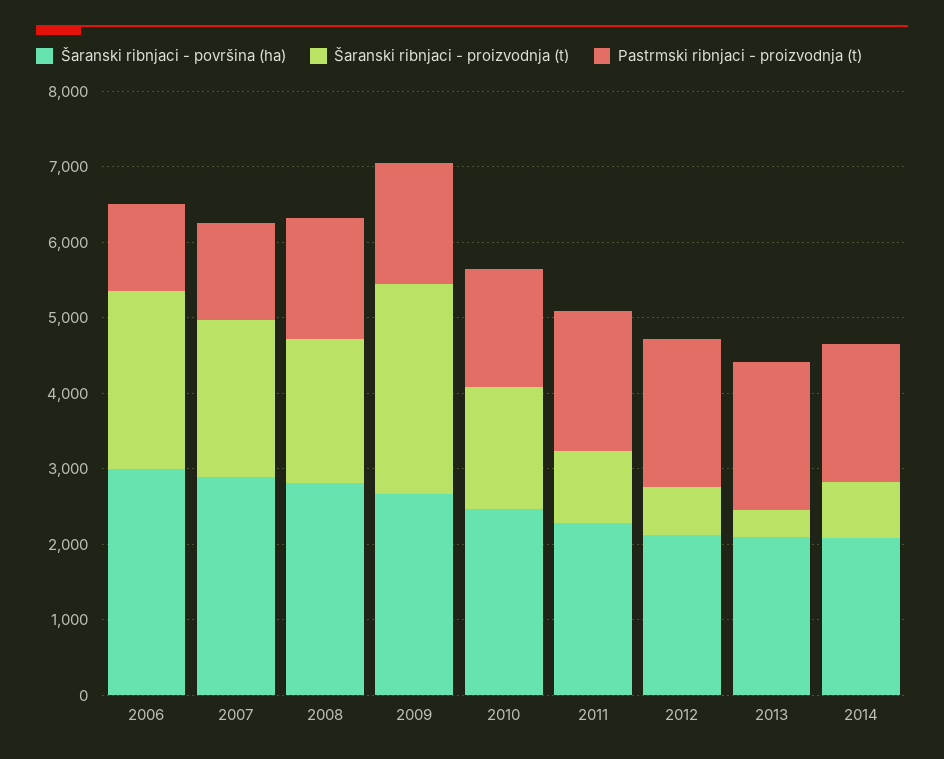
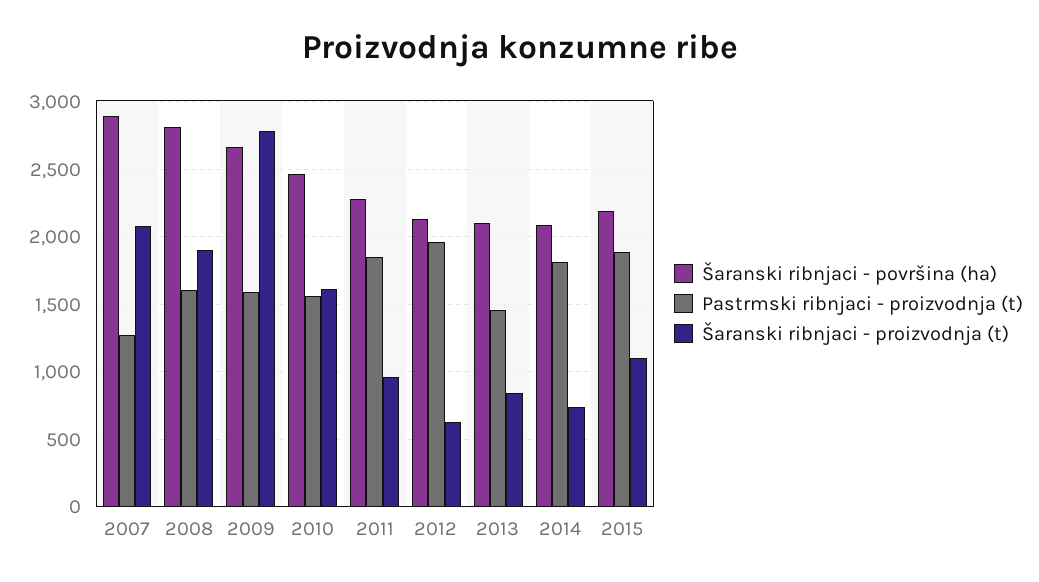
Šaranski ribnjaci - površina (ha), 2006: 3000 -> none
Šaranski ribnjaci - proizvodnja (t), 2006: 2400 -> none
Pastrmski ribnjaci - proizvodnja (t), 2006: 1200 -> none
Šaranski ribnjaci - proizvodnja (t), 2013: 400 -> 850
Pastrmski ribnjaci - proizvodnja (t), 2013: 2000 -> 1450
Šaranski ribnjaci - površina (ha), 2015: none -> 2200
Pastrmski ribnjaci - proizvodnja (t), 2015: none -> 1900
Šaranski ribnjaci - proizvodnja (t), 2015: none -> 1100

